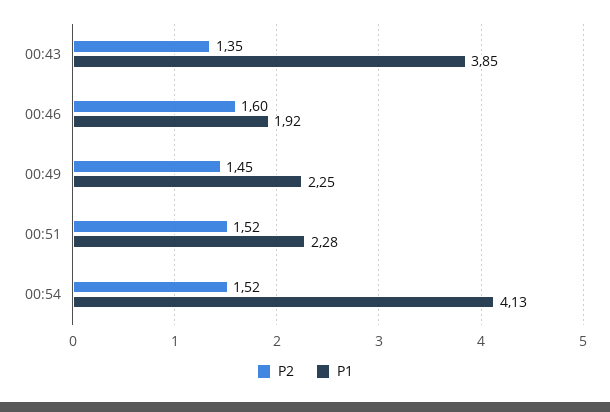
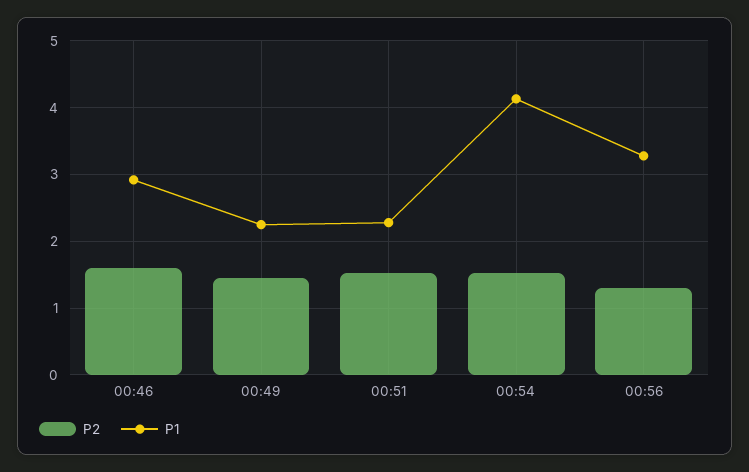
P2, 00:43: 1.35 -> none
P1, 00:43: 3.85 -> none
P1, 00:46: 1.92 -> 2.9
P2, 00:56: none -> 1.3
P1, 00:56: none -> 3.3

